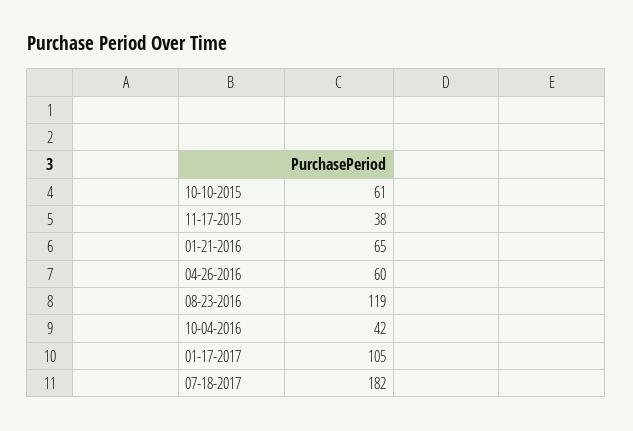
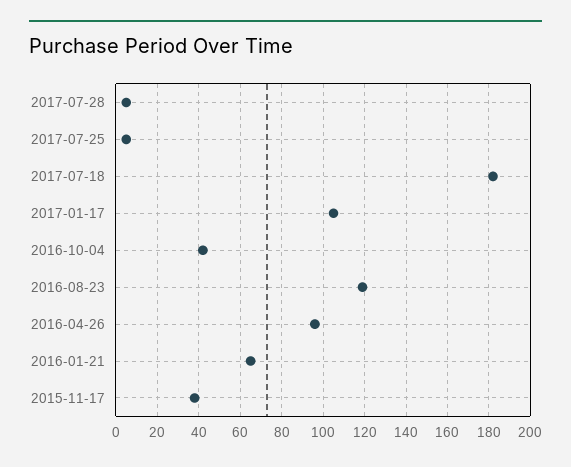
10-10-2015: 61 -> none
04-26-2016: 60 -> 95
2017-07-28: none -> 5
2017-07-25: none -> 5

